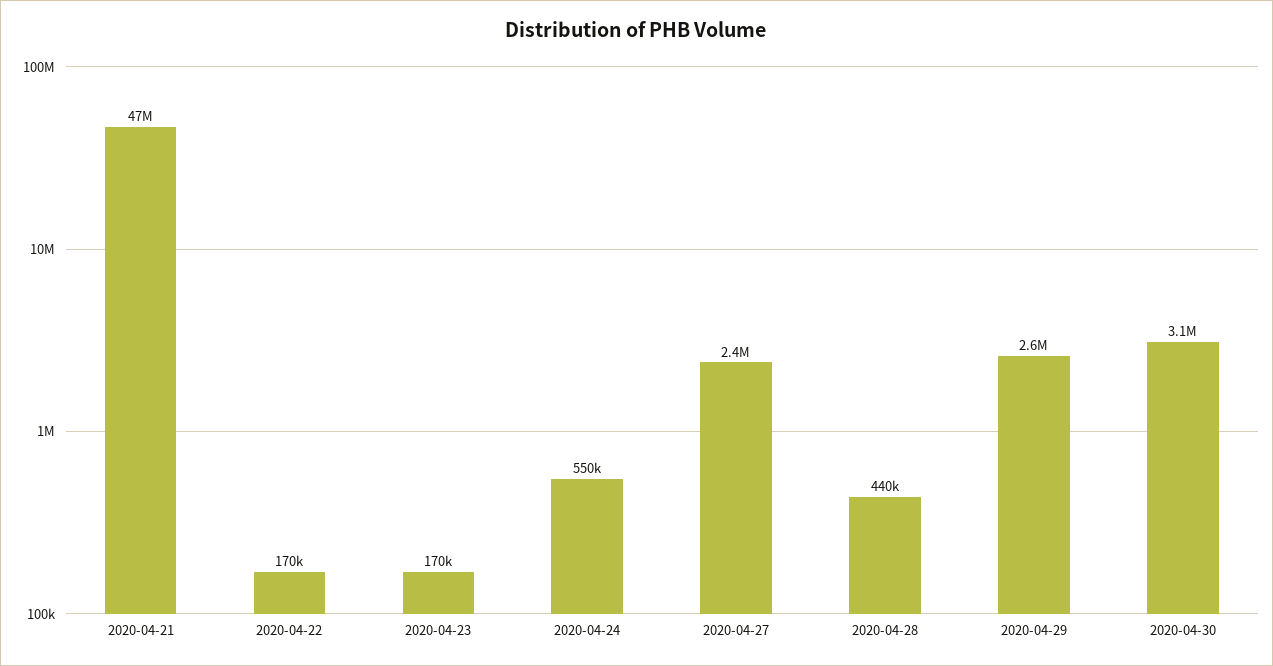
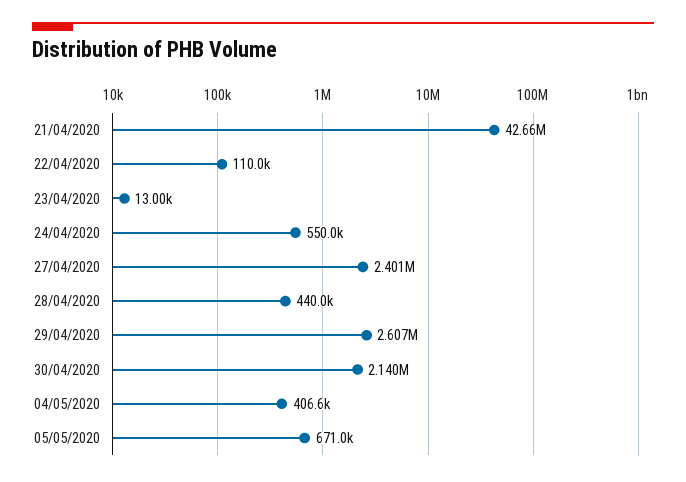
2020-04-21: 47000000 -> 42660000
2020-04-22: 170000 -> 110000
2020-04-23: 170000 -> 13000
2020-04-30: 3100000 -> 2140000
04/05/2020: none -> 406600
05/05/2020: none -> 671000

